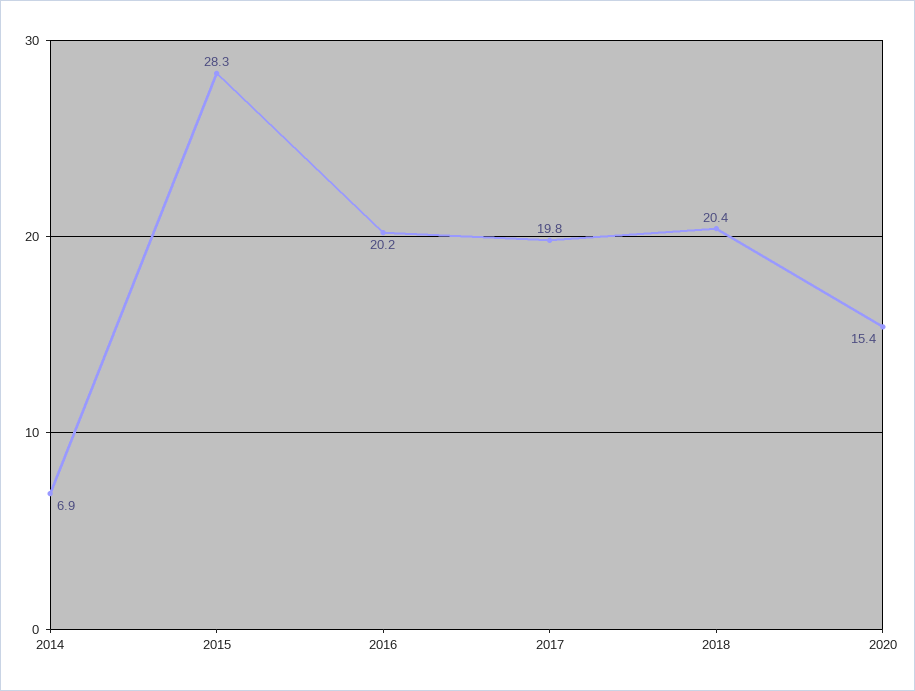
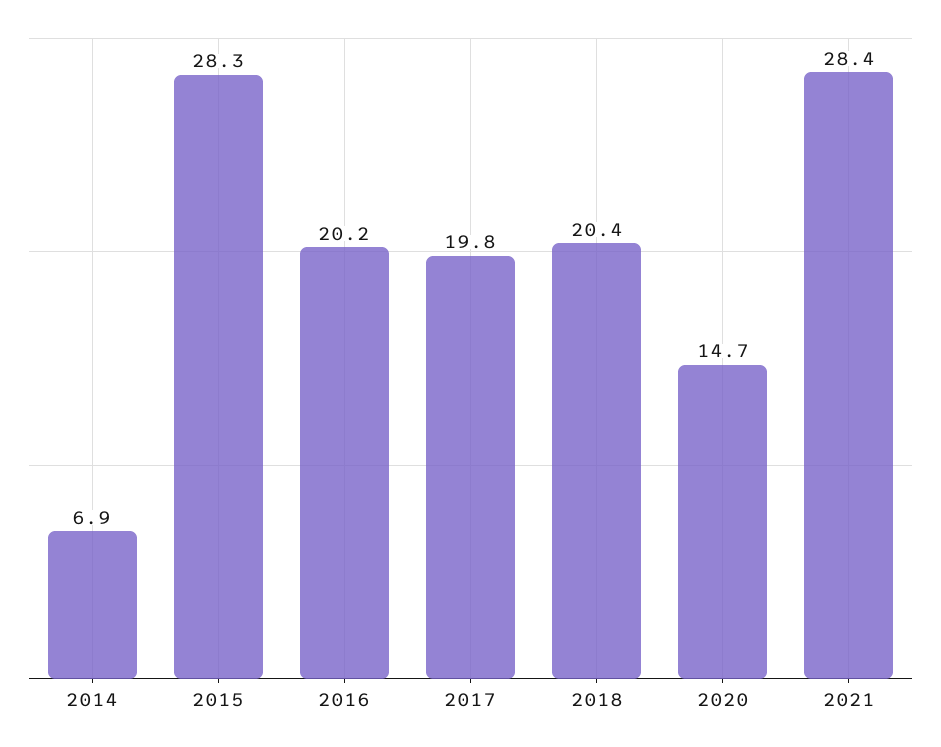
2020: 15.4 -> 14.7
2021: none -> 28.4

